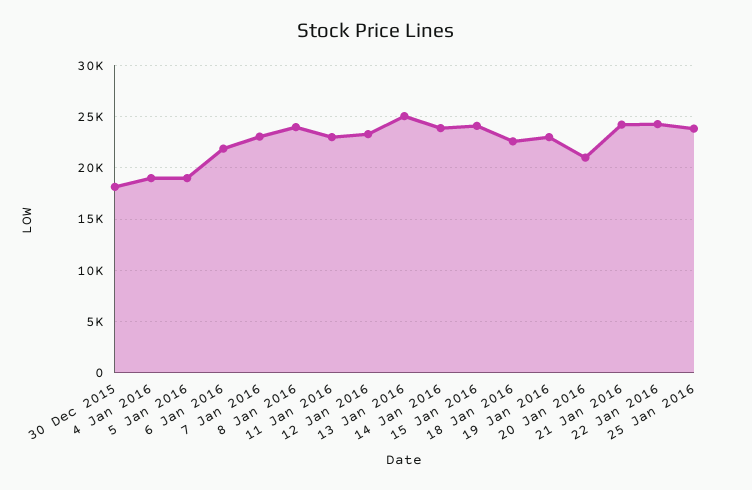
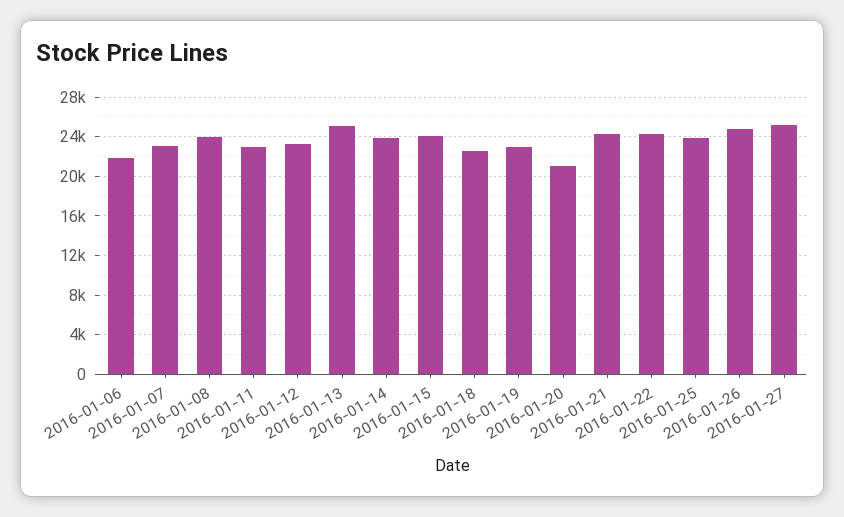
30 Dec 2015: 18000 -> none
4 Jan 2016: 19000 -> none
5 Jan 2016: 19000 -> none
2016-01-26: none -> 25000
2016-01-27: none -> 25000

